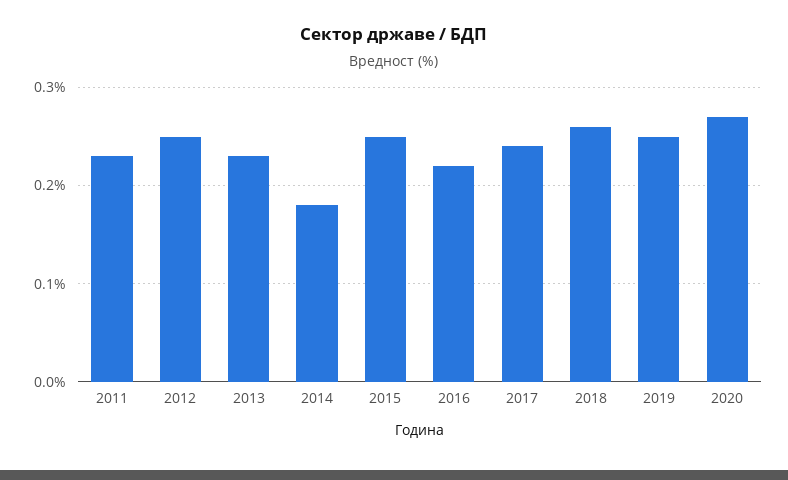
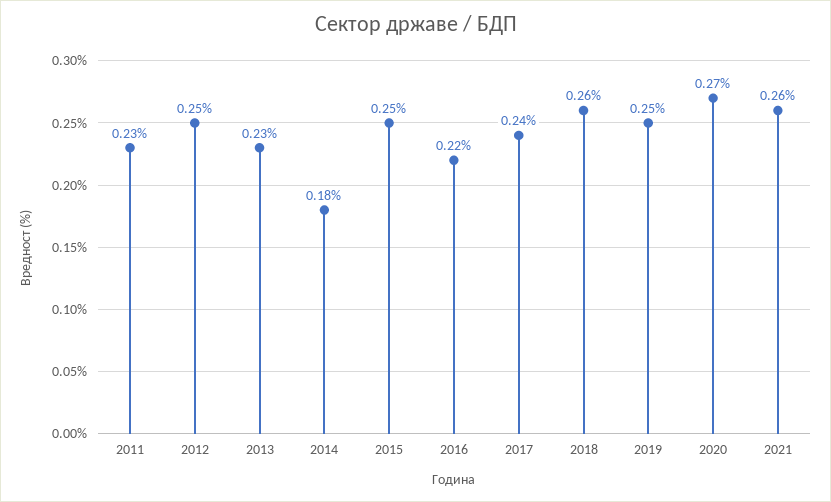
2021: none -> 0.26

